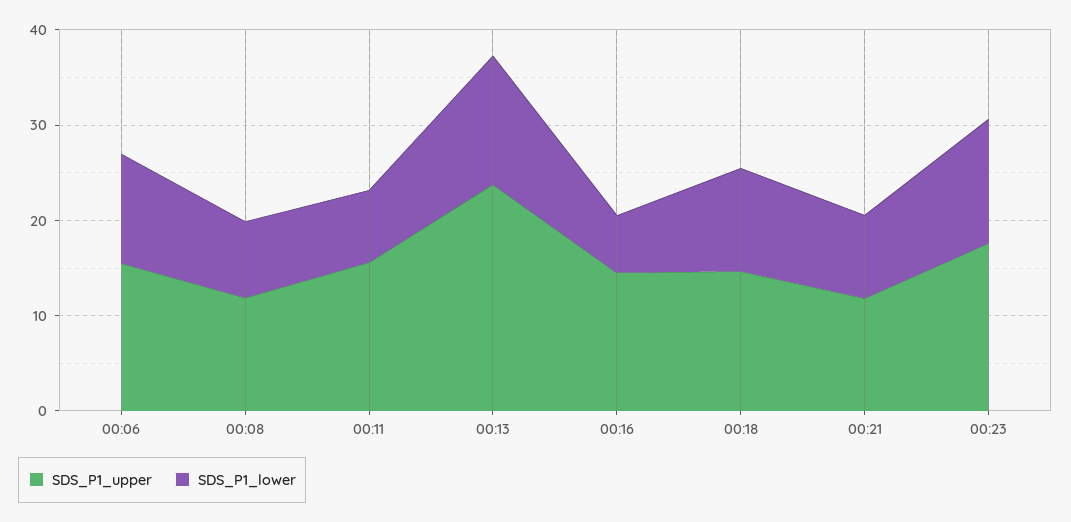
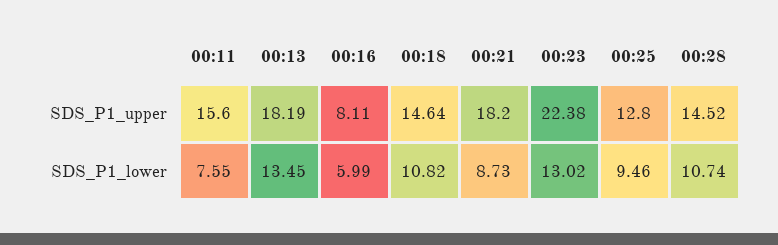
SDS_P1_upper, 00:06: 16 -> none
SDS_P1_lower, 00:06: 12 -> none
SDS_P1_upper, 00:08: 12 -> none
SDS_P1_lower, 00:08: 8 -> none
SDS_P1_upper, 00:13: 24 -> 18.19
SDS_P1_upper, 00:16: 14 -> 8.11
SDS_P1_upper, 00:21: 12 -> 18.2
SDS_P1_upper, 00:23: 18 -> 22.38
SDS_P1_upper, 00:25: none -> 12.8
SDS_P1_upper, 00:28: none -> 14.52
SDS_P1_lower, 00:25: none -> 9.46
SDS_P1_lower, 00:28: none -> 10.74

